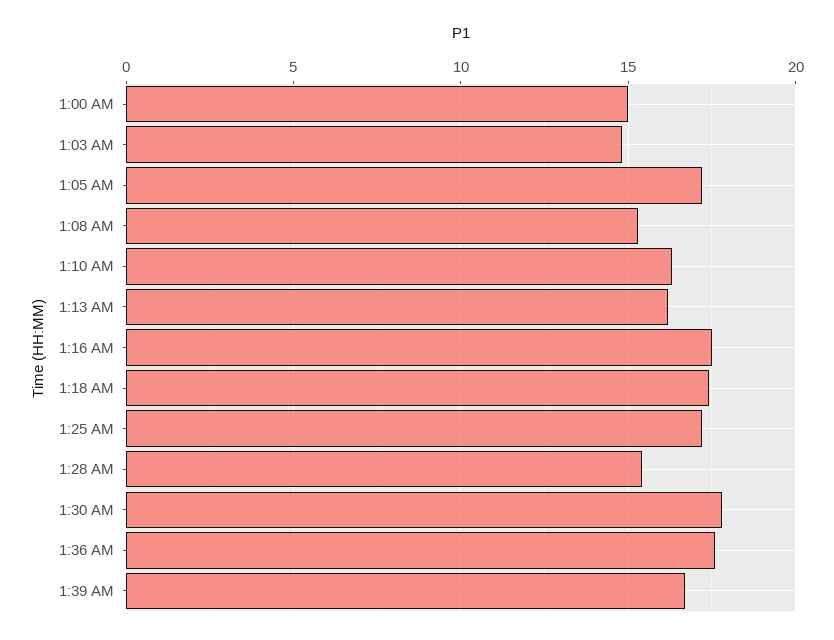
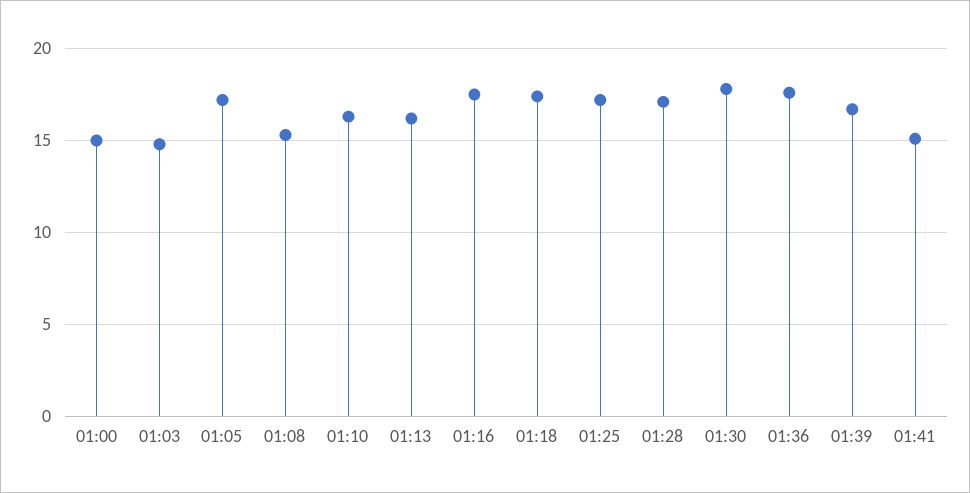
1:28 AM: 15.5 -> 17
01:41: none -> 15

